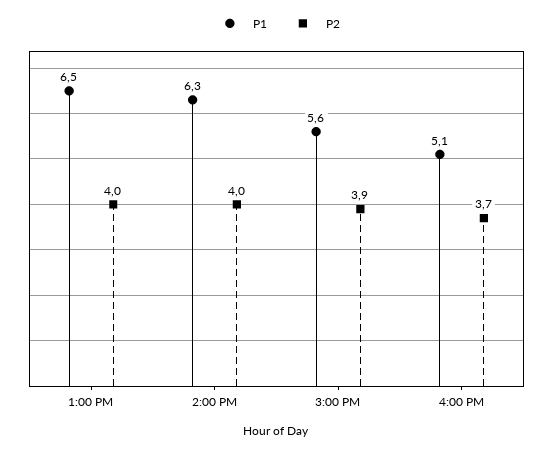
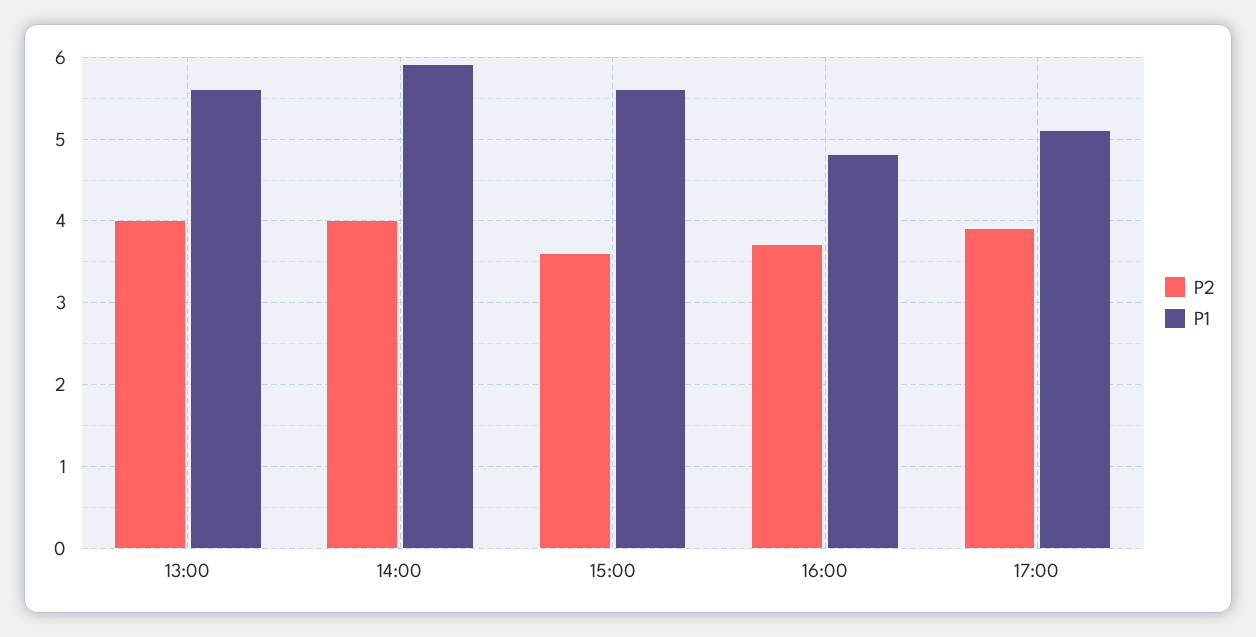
P1, 1:00 PM: 6.5 -> 5.6
P1, 2:00 PM: 6.3 -> 5.9
P2, 3:00 PM: 3.9 -> 3.6
P1, 4:00 PM: 5.1 -> 4.8
P2, 17:00: none -> 3.9
P1, 17:00: none -> 5.1

